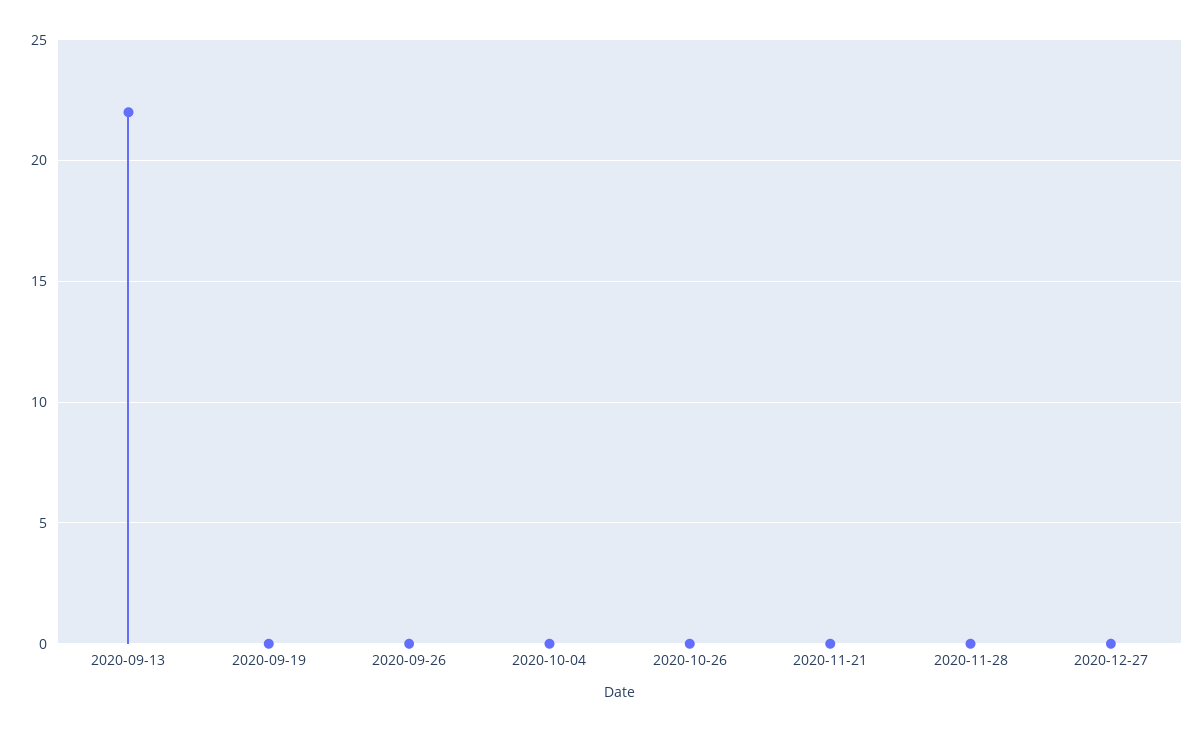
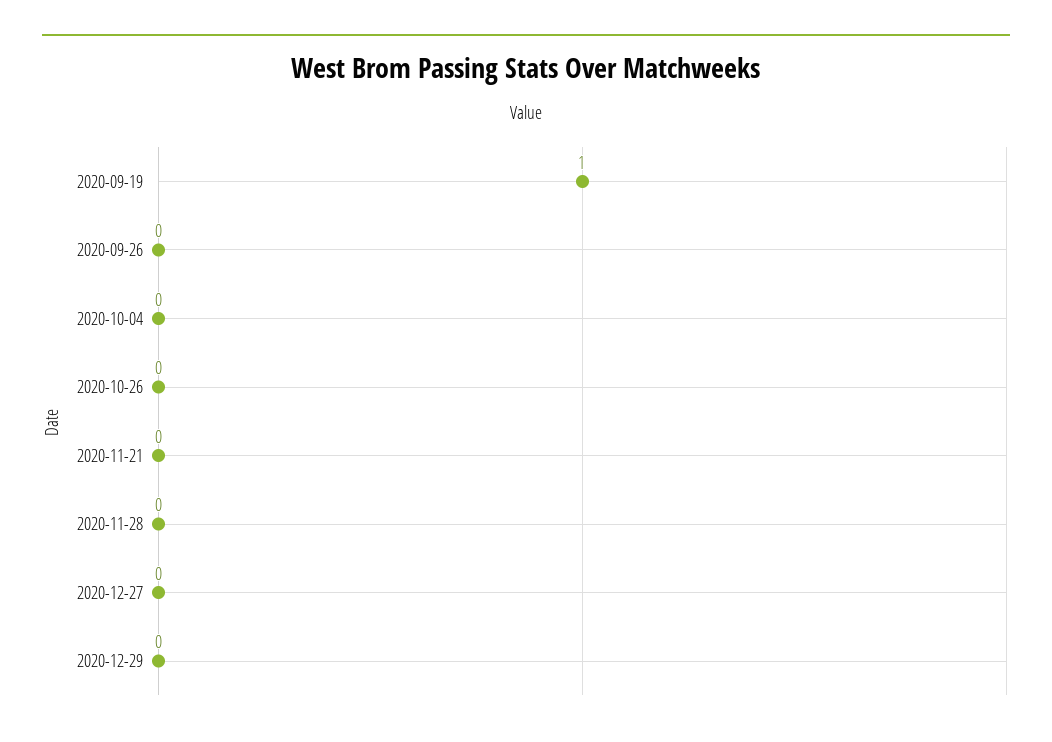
2020-09-13: 22 -> none
2020-09-19: 0 -> 1
2020-12-29: none -> 0

